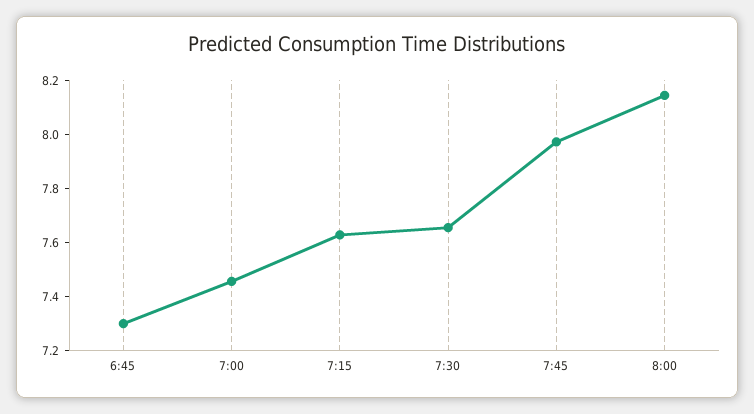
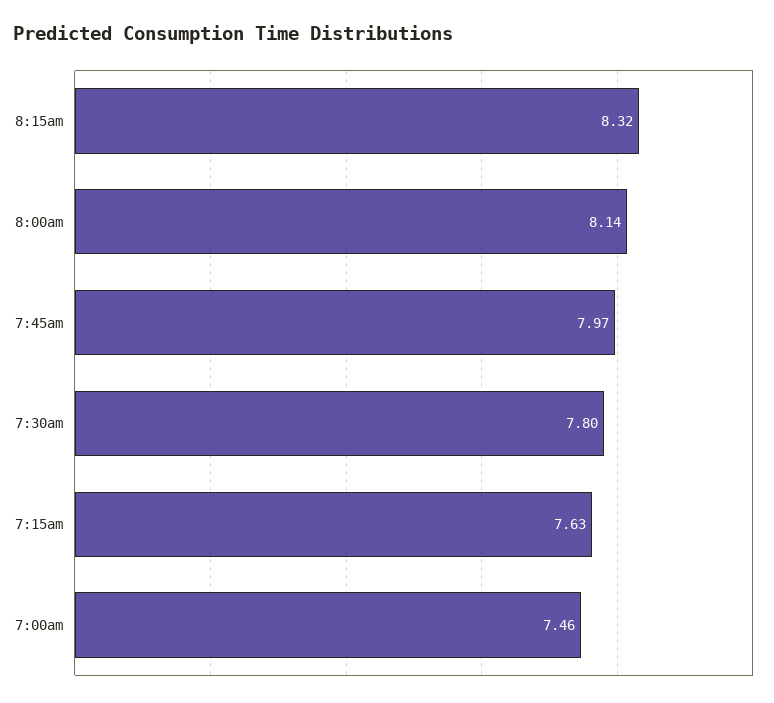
6:45: 7.3 -> none
7:30: 7.65 -> 7.8
8:15am: none -> 8.32

